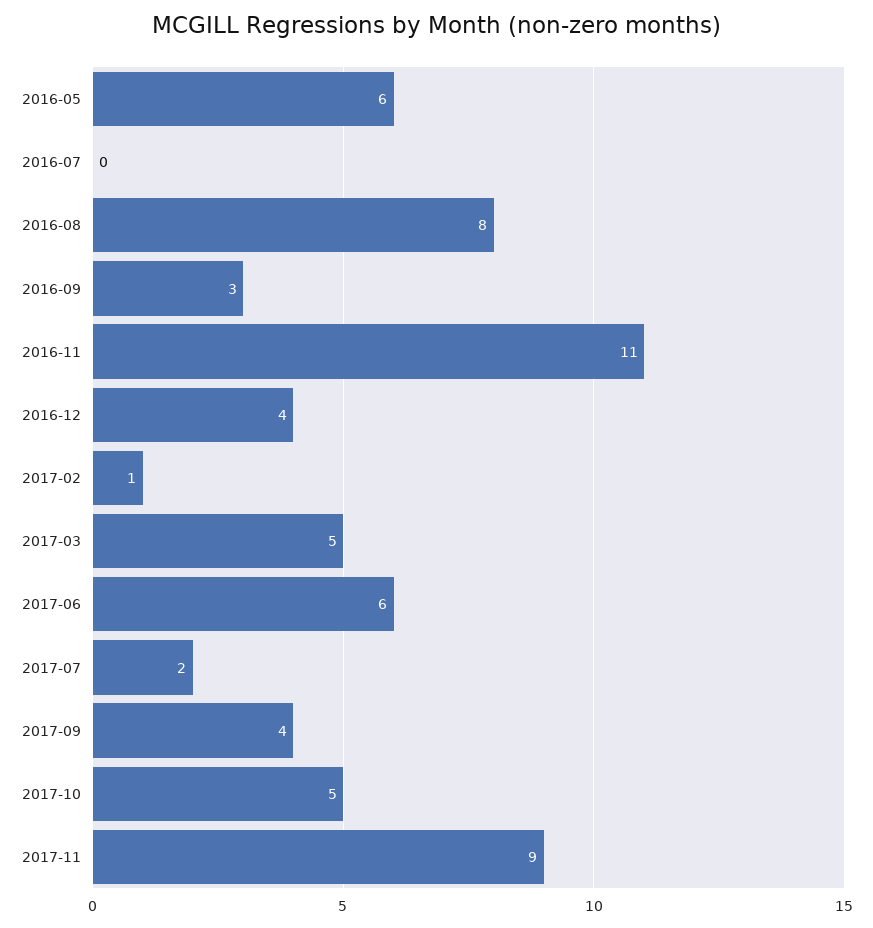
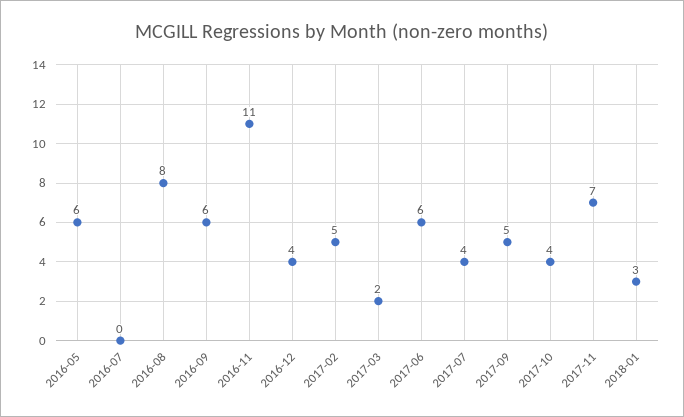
2016-09: 3 -> 6
2017-02: 1 -> 5
2017-03: 5 -> 2
2017-07: 2 -> 4
2017-09: 4 -> 5
2017-10: 5 -> 4
2017-11: 9 -> 7
2018-01: none -> 3

